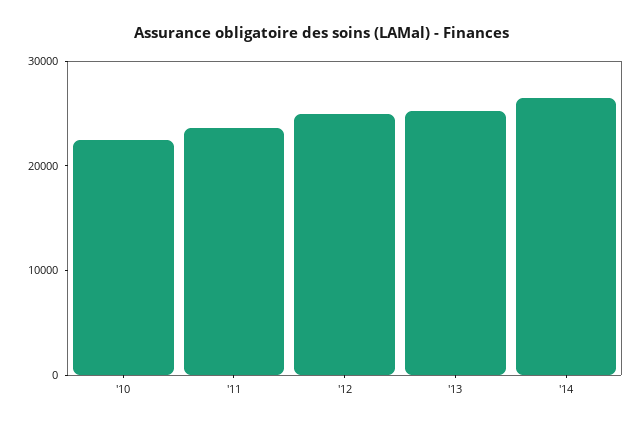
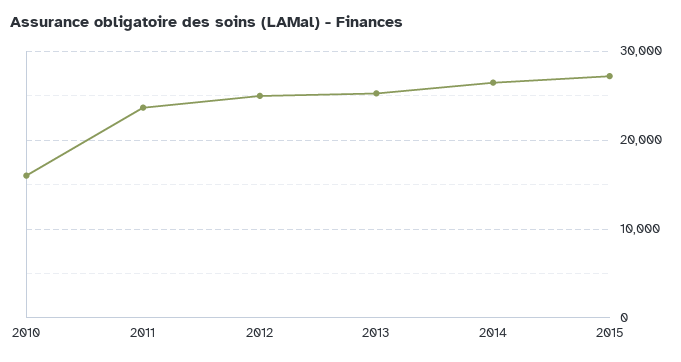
'10: 22000 -> 16000
2015: none -> 27000

